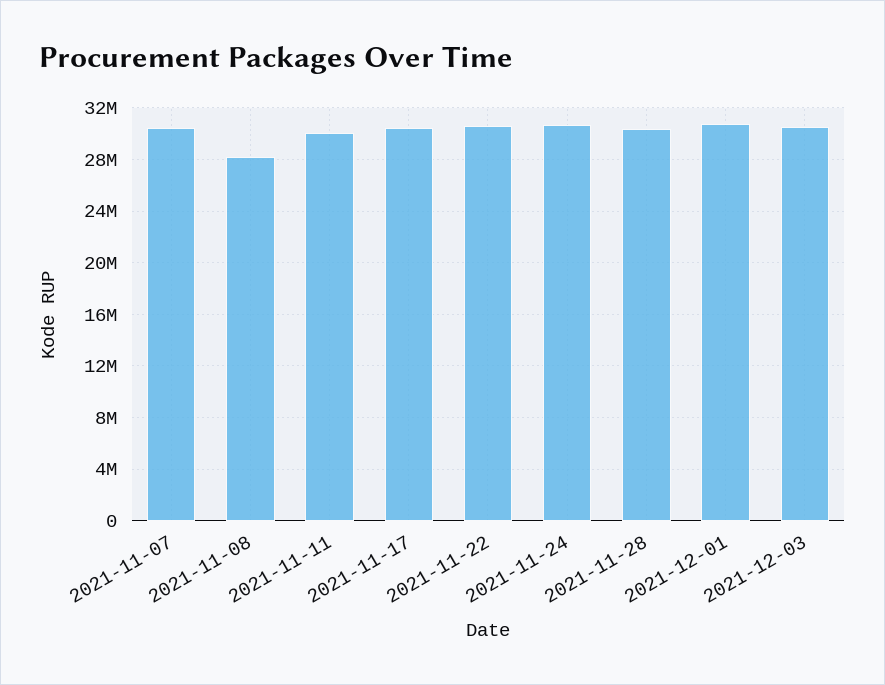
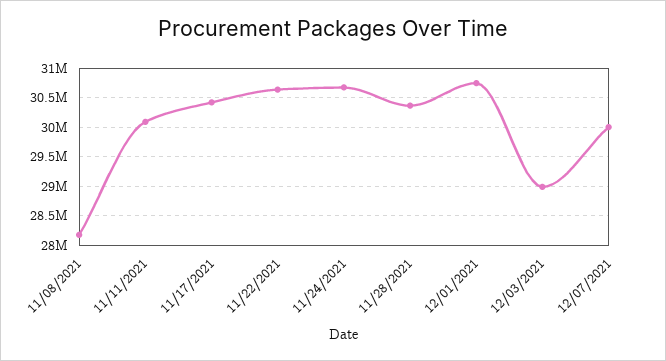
2021-11-07: 30500000 -> none
2021-12-03: 30500000 -> 29000000
12/07/2021: none -> 30000000

